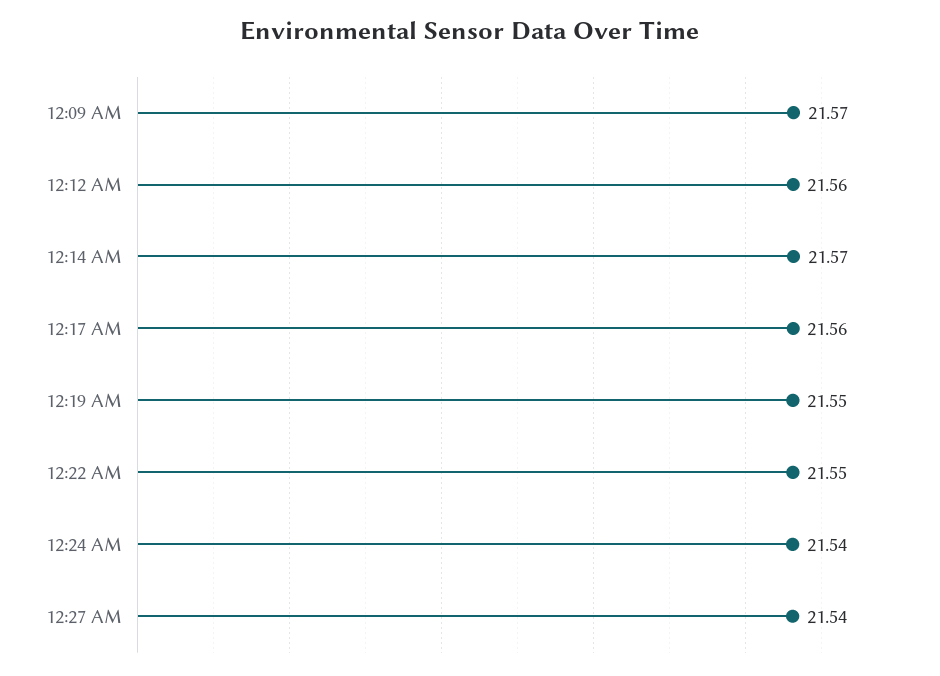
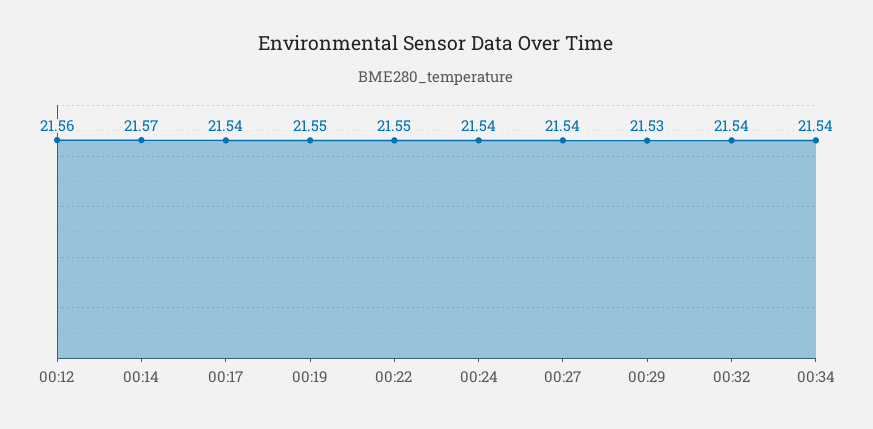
12:09 AM: 21.57 -> none
12:17 AM: 21.56 -> 21.54
00:29: none -> 21.53
00:32: none -> 21.54
00:34: none -> 21.54

